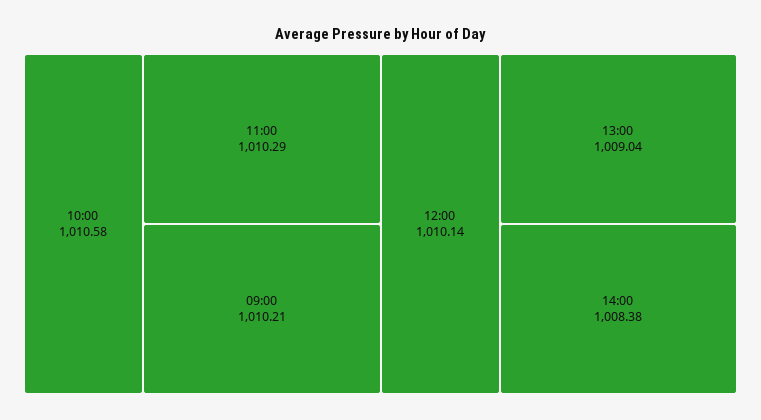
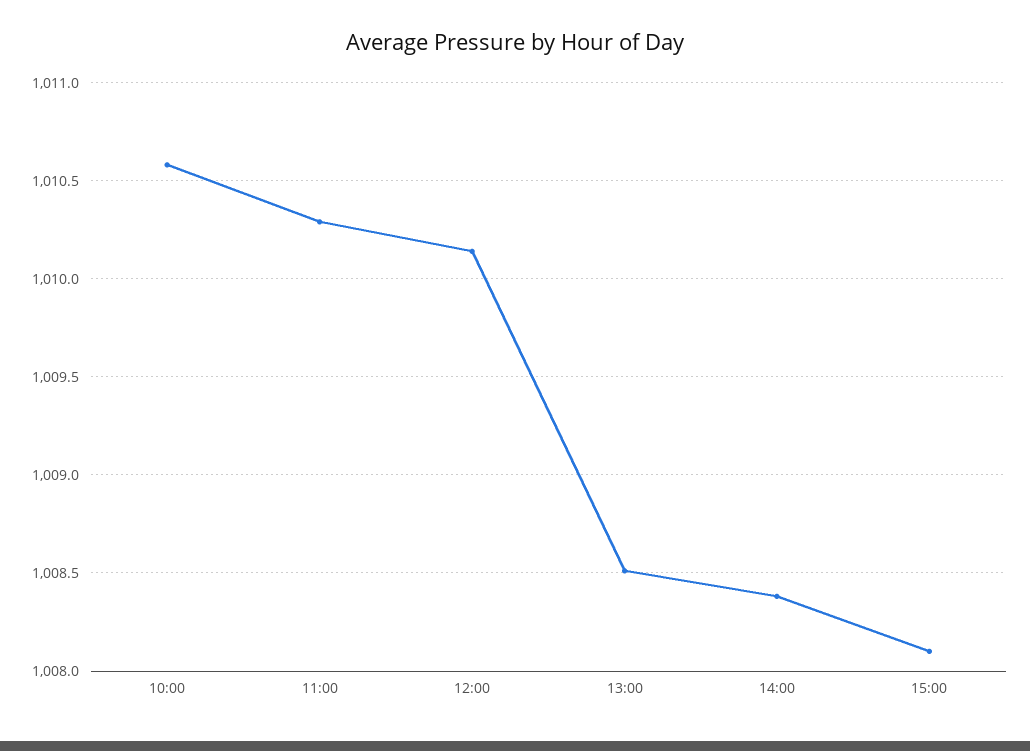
09:00: 1010.21 -> none
13:00: 1009.04 -> 1008.5
15:00: none -> 1008.1

